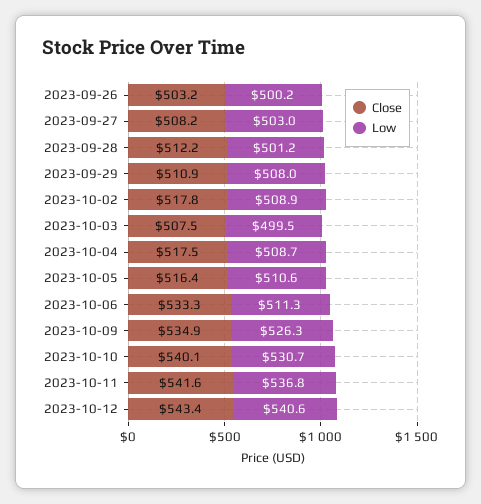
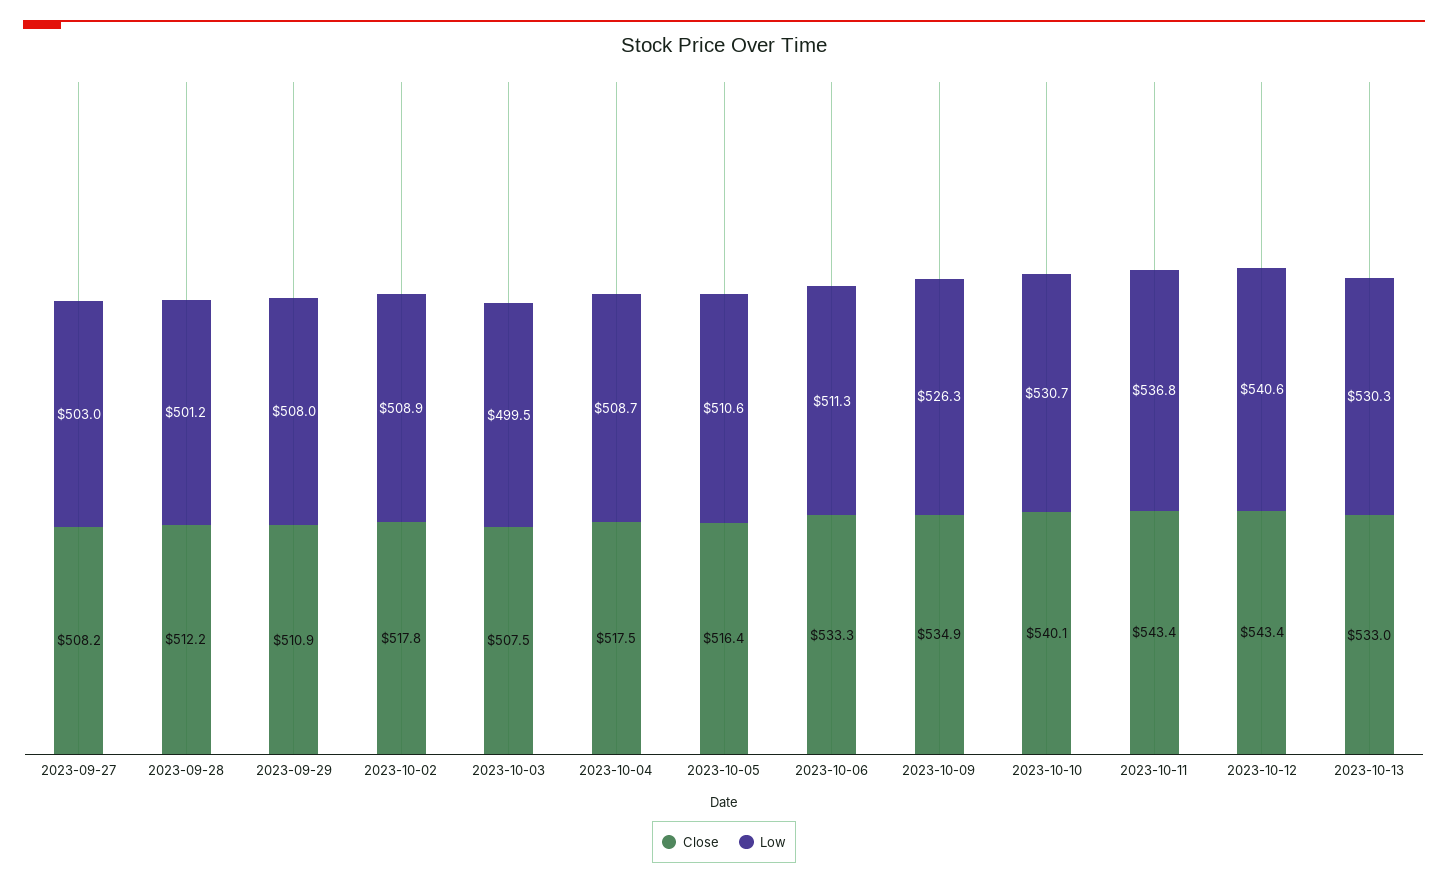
Close, 2023-09-26: 503.2 -> none
Low, 2023-09-26: 500.2 -> none
Close, 2023-10-11: 541.6 -> 543.4
Close, 2023-10-13: none -> 533
Low, 2023-10-13: none -> 530.3

